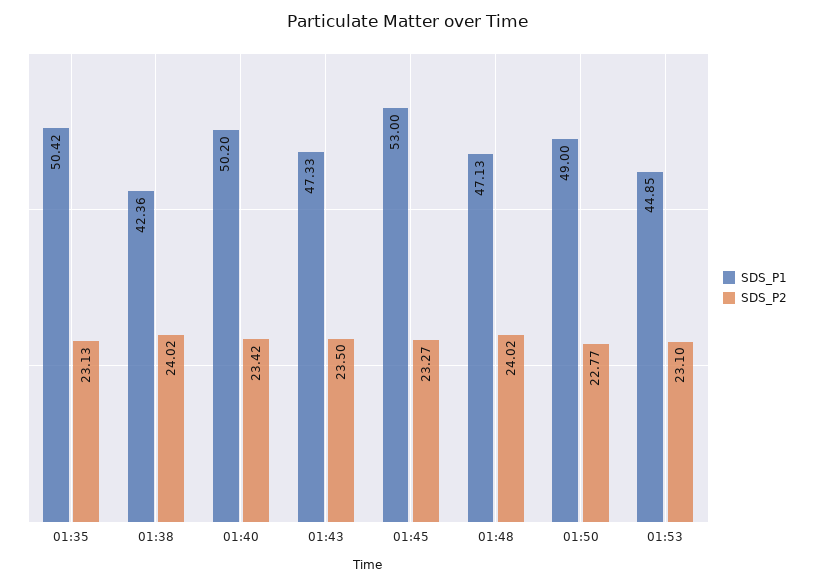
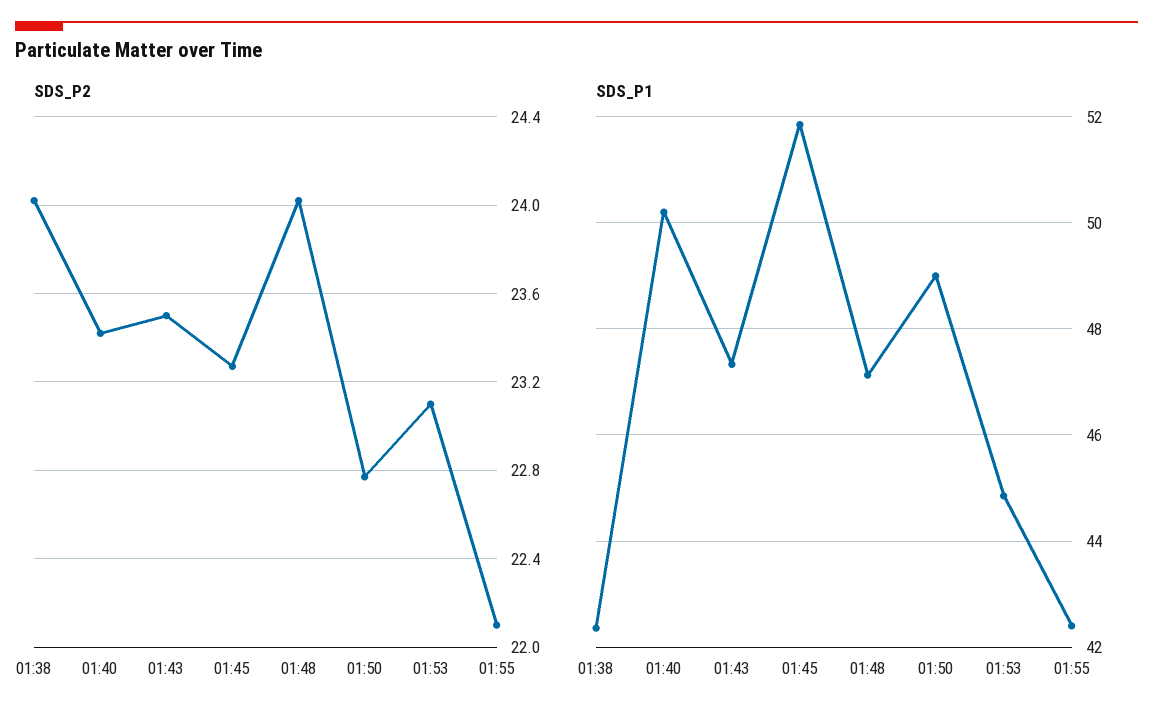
SDS_P1, 01:35: 50.42 -> none
SDS_P2, 01:35: 23.13 -> none
SDS_P1, 01:45: 53 -> 51.8
SDS_P2, 01:55: none -> 22.1
SDS_P1, 01:55: none -> 42.4

